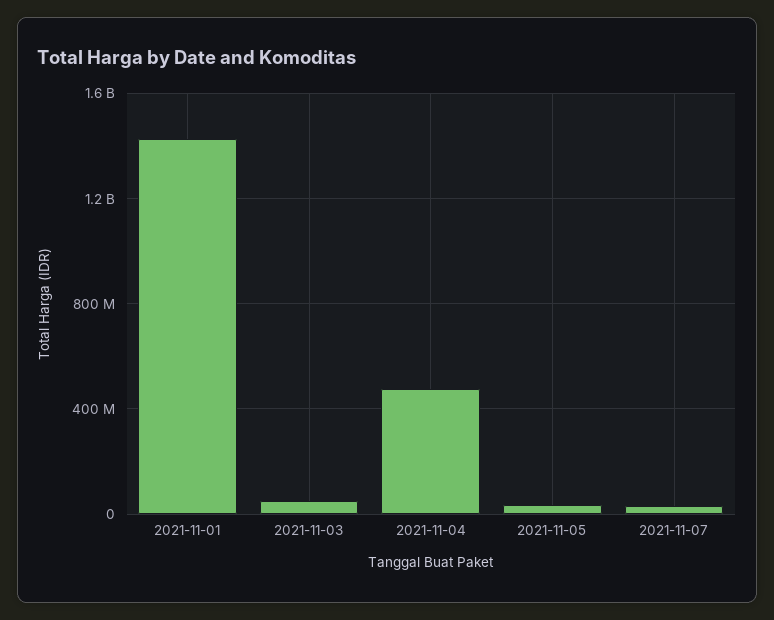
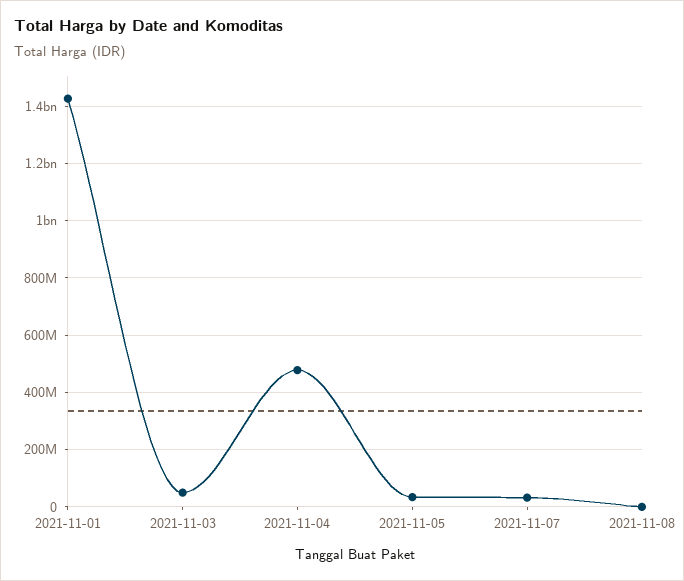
2021-11-08: none -> 0

